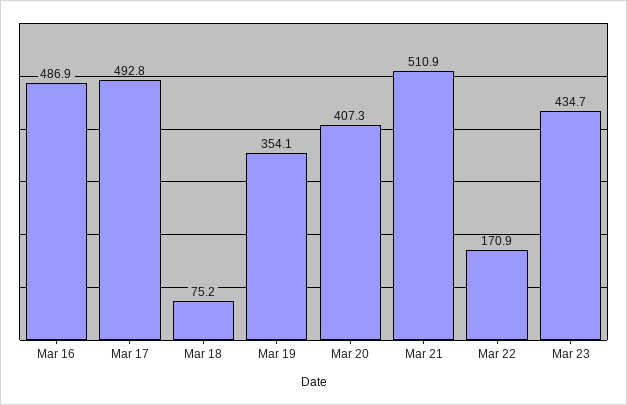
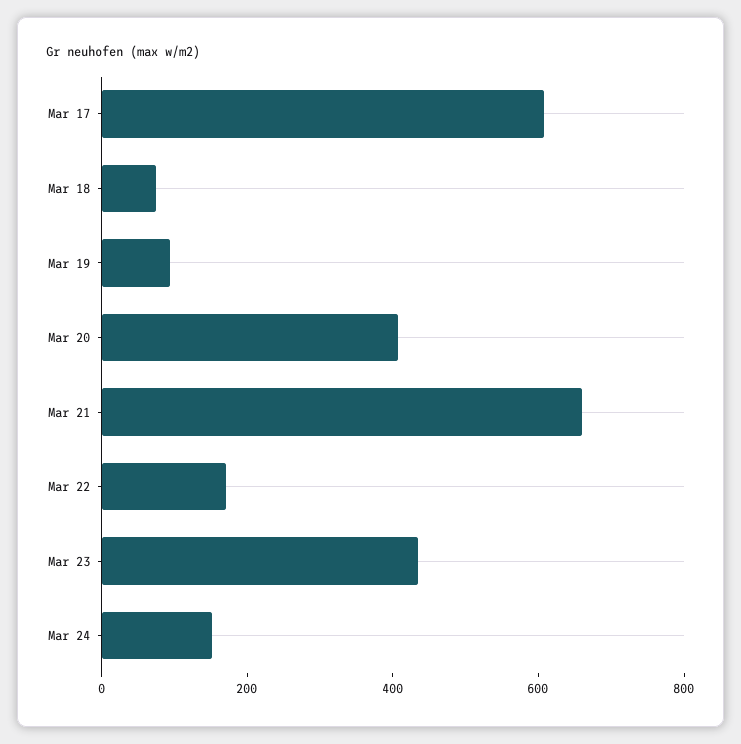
Mar 16: 486.9 -> none
Mar 17: 492.8 -> 600
Mar 19: 354.1 -> 100
Mar 21: 510.9 -> 650
Mar 24: none -> 150

